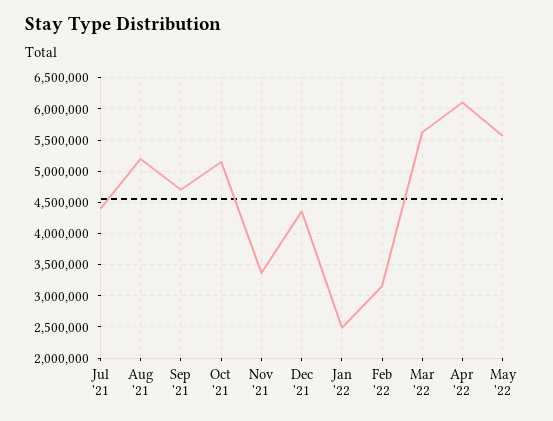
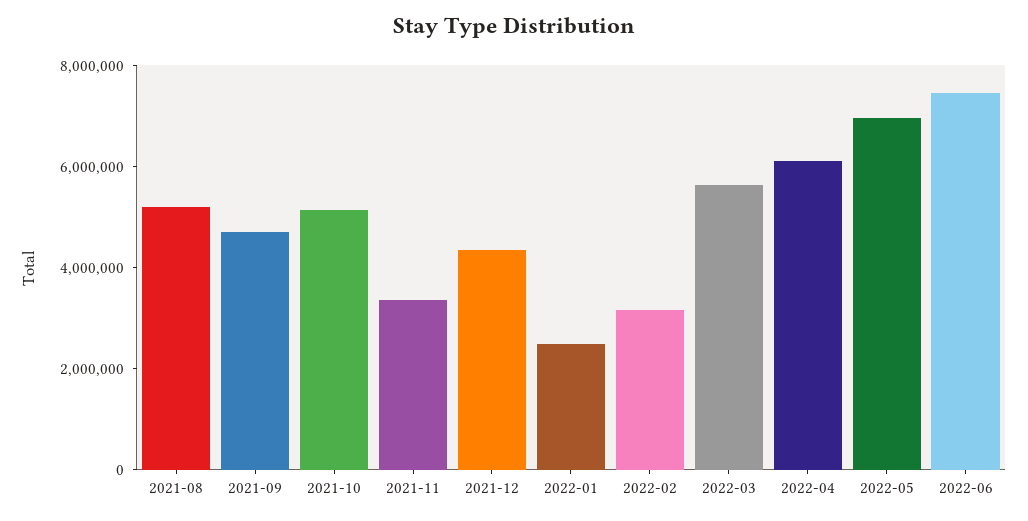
Jul '21: 4400000 -> none
May '22: 5600000 -> 7000000
2022-06: none -> 7500000

